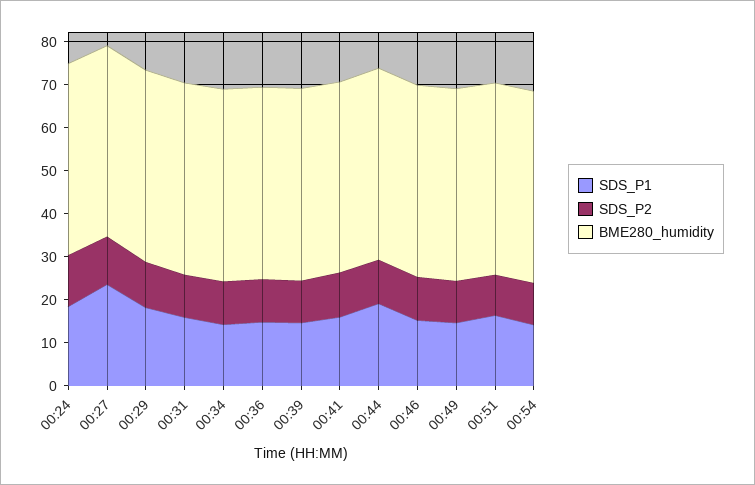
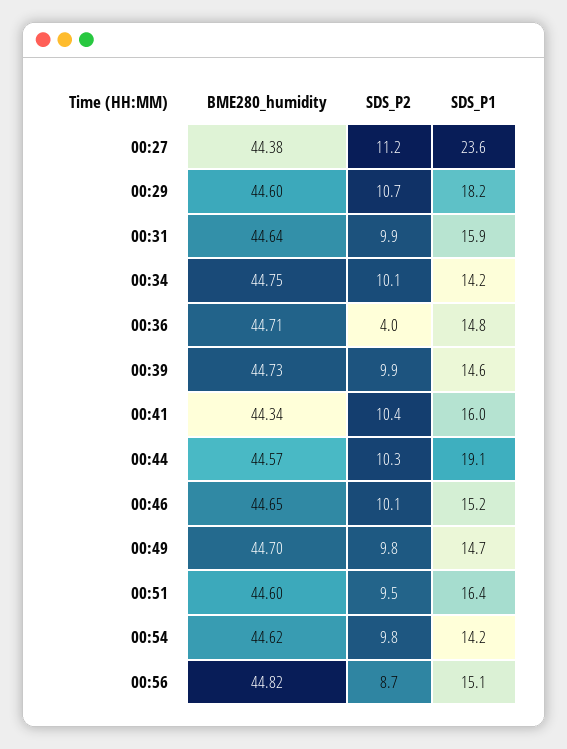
SDS_P1, 00:24: 18 -> none
SDS_P2, 00:24: 12 -> none
BME280_humidity, 00:24: 44 -> none
SDS_P2, 00:36: 10 -> 4
BME280_humidity, 00:56: none -> 44.82
SDS_P2, 00:56: none -> 8.7
SDS_P1, 00:56: none -> 15.1

